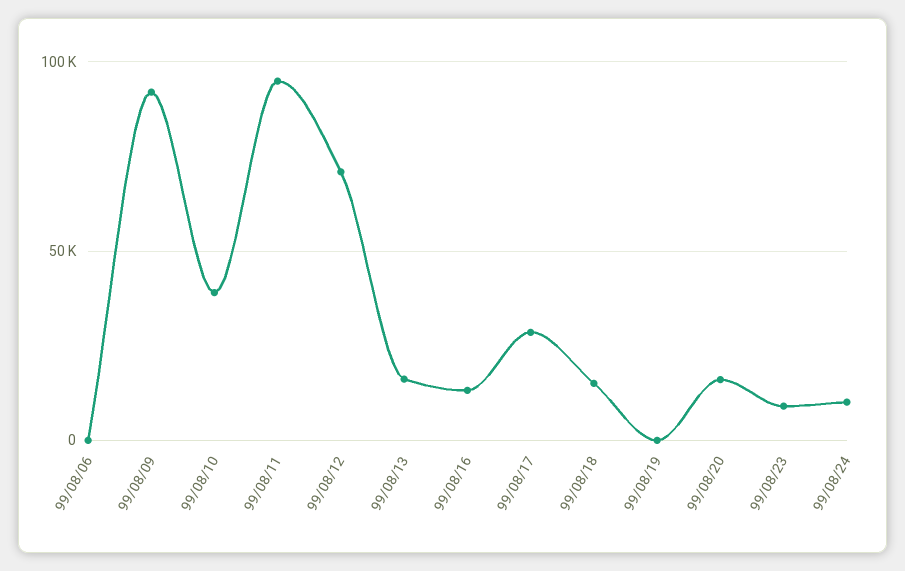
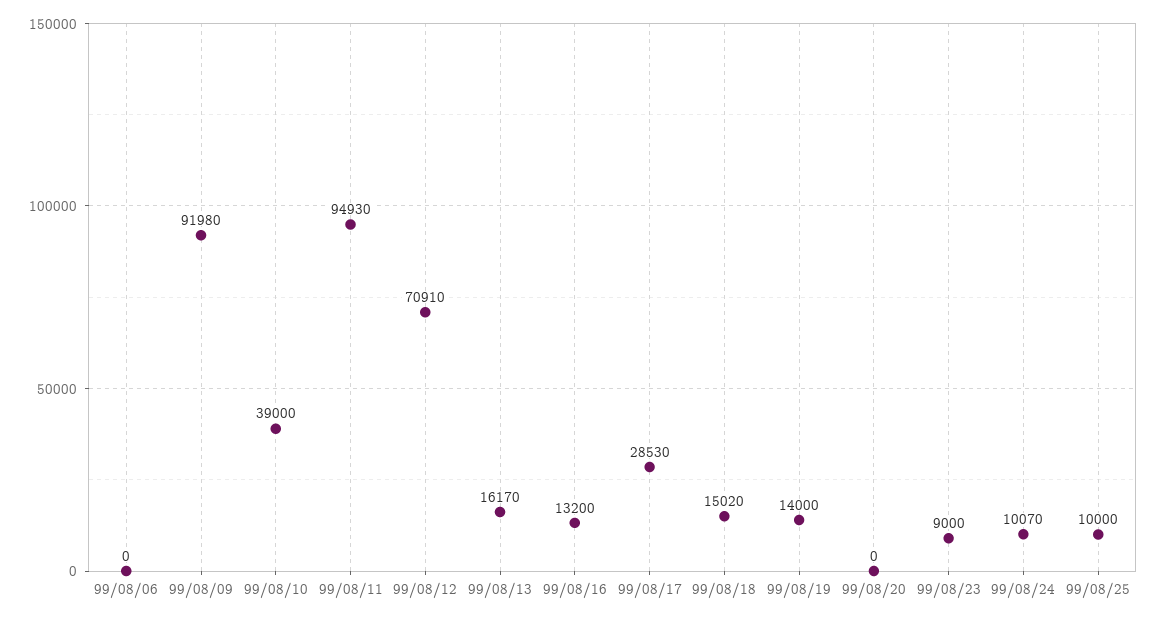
99/08/19: 0 -> 14000
99/08/20: 15000 -> 0
99/08/25: none -> 10000

